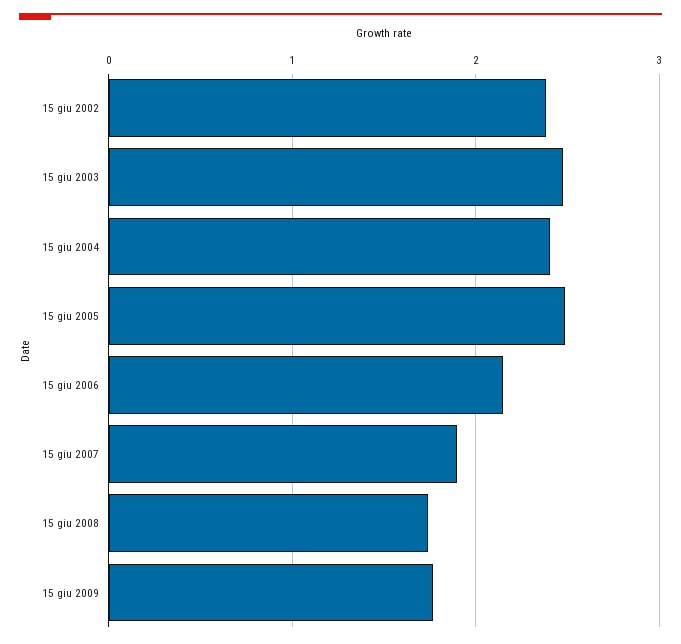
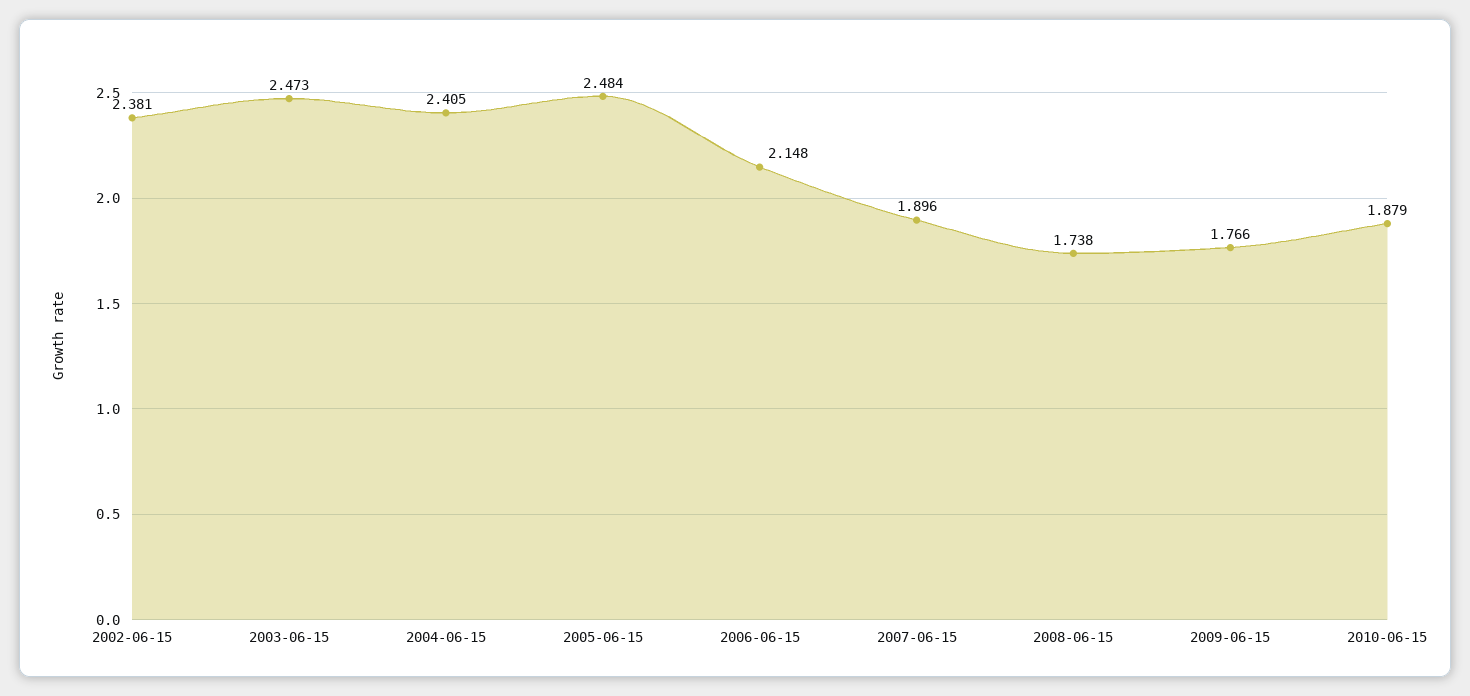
2010-06-15: none -> 1.879

